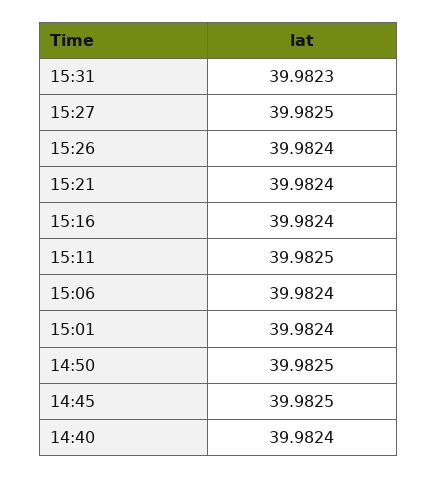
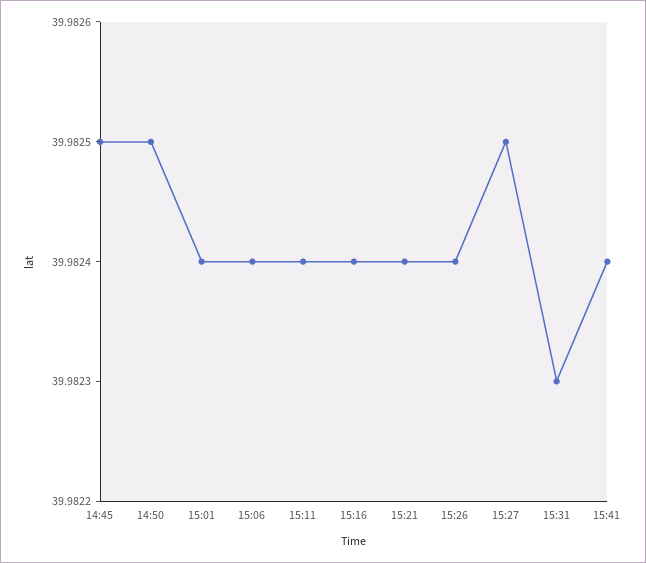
15:11: 39.9825 -> 39.9824
14:40: 39.9824 -> none
15:41: none -> 39.9824

